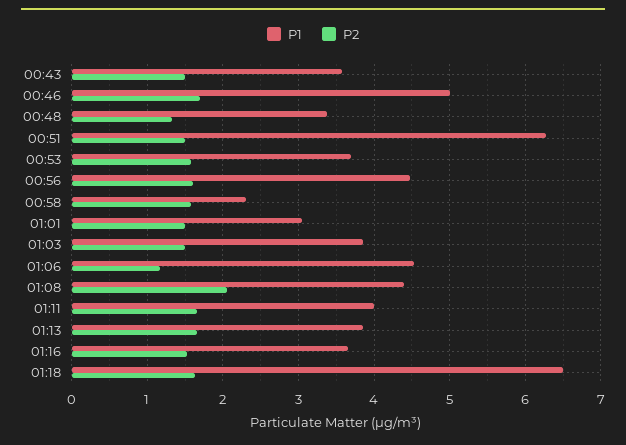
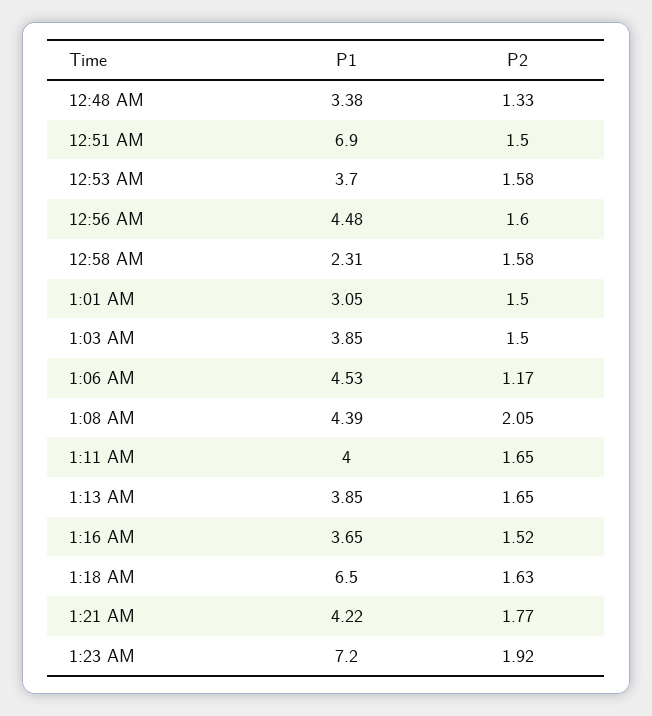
P1, 00:43: 3.6 -> none
P2, 00:43: 1.5 -> none
P1, 00:46: 5 -> none
P2, 00:46: 1.7 -> none
P1, 00:51: 6.3 -> 6.9
P1, 1:21 AM: none -> 4.22
P2, 1:21 AM: none -> 1.77
P1, 1:23 AM: none -> 7.2
P2, 1:23 AM: none -> 1.92

